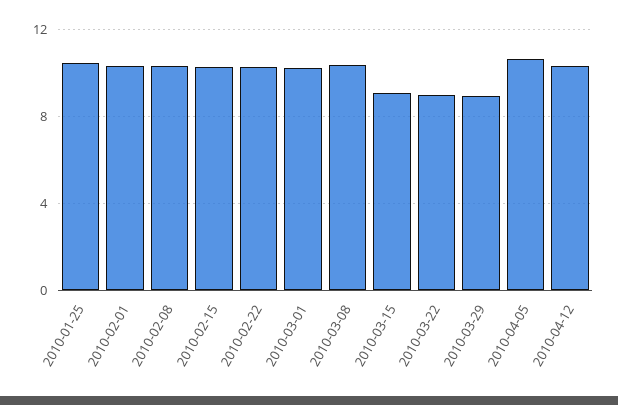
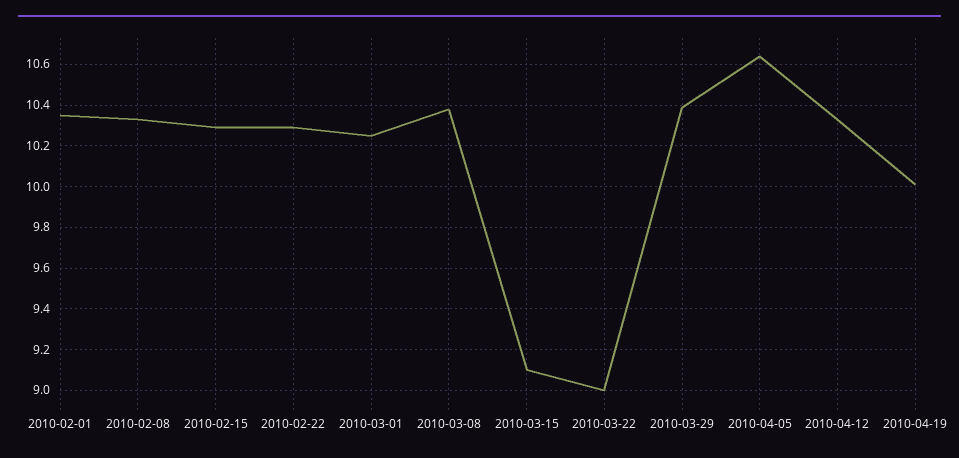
2010-01-25: 10.5 -> none
2010-03-29: 9 -> 10.4
2010-04-19: none -> 10

